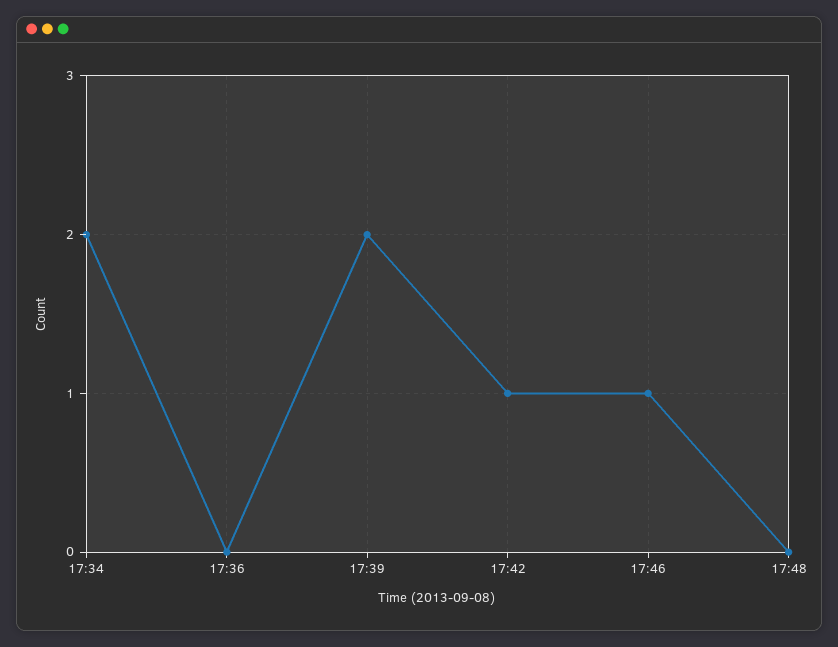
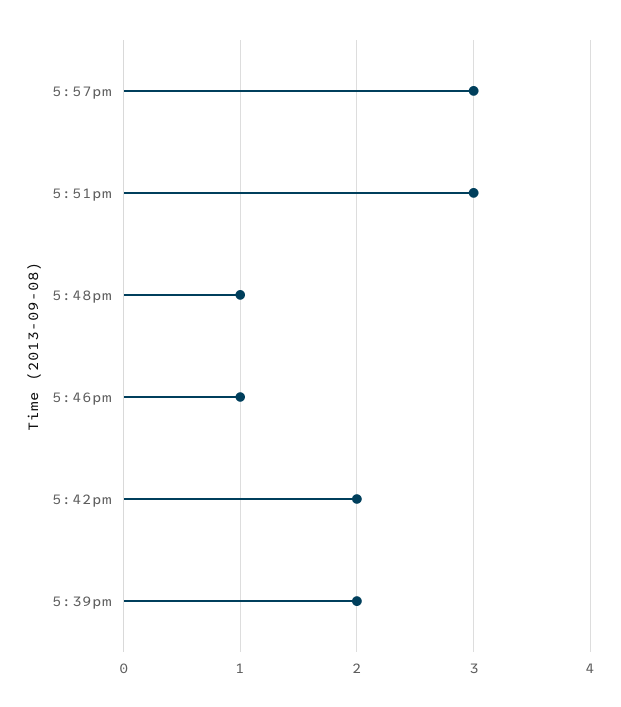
17:34: 2 -> none
17:36: 0 -> none
17:42: 1 -> 2
17:48: 0 -> 1
5:57pm: none -> 3
5:51pm: none -> 3

